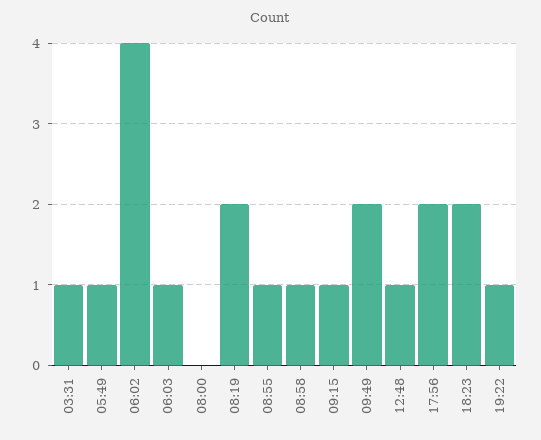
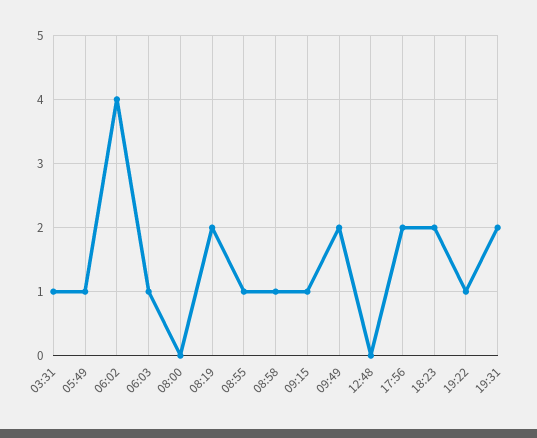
12:48: 1 -> 0
19:31: none -> 2

